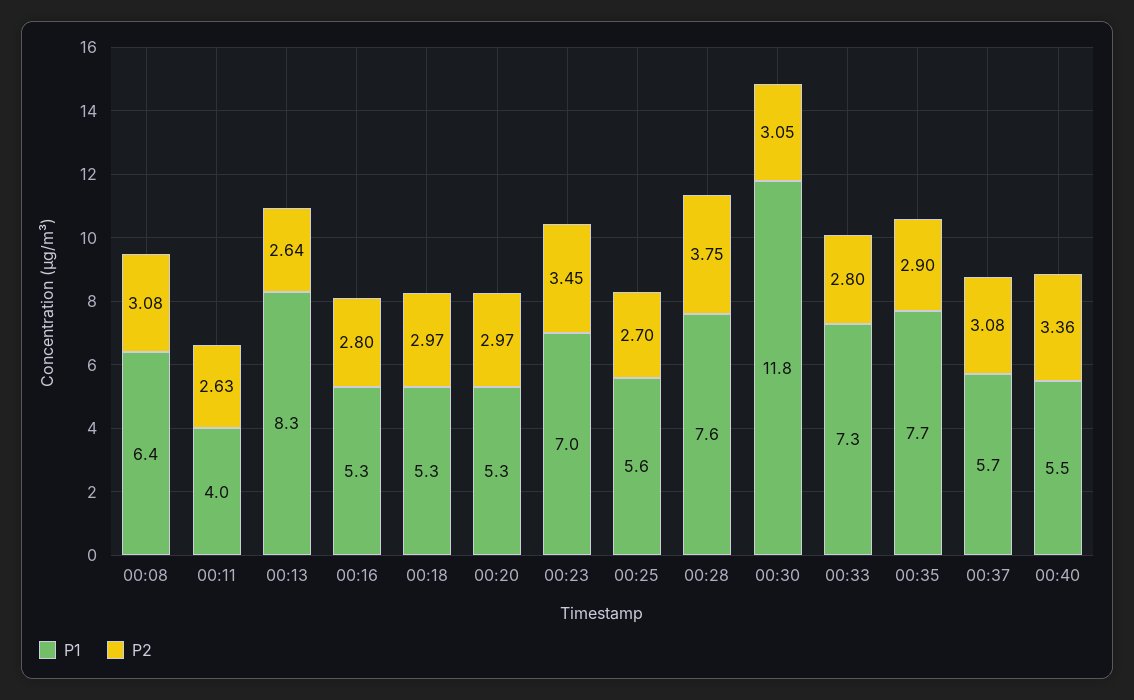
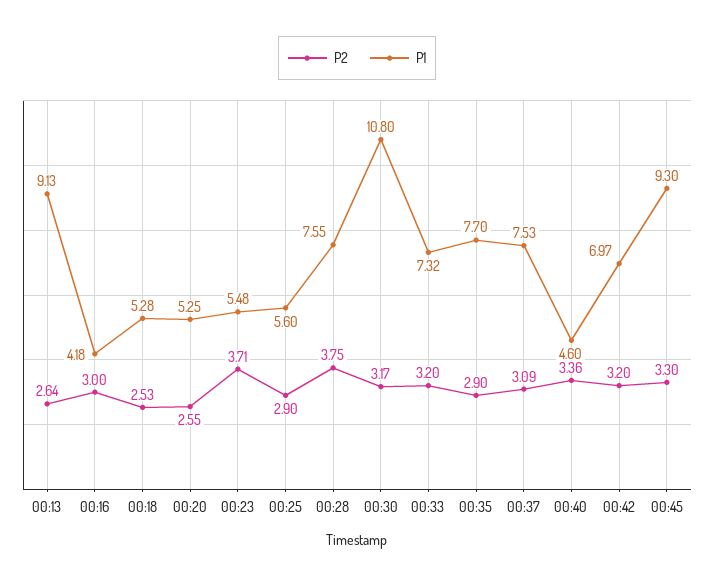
P1, 00:08: 6.4 -> none
P2, 00:08: 3.08 -> none
P1, 00:11: 4 -> none
P2, 00:11: 2.63 -> none
P1, 00:13: 8.3 -> 9.13
P1, 00:16: 5.3 -> 4.18
P2, 00:16: 2.8 -> 3
P2, 00:18: 2.97 -> 2.53
P2, 00:20: 2.97 -> 2.55
P1, 00:23: 7 -> 5.48
P2, 00:23: 3.45 -> 3.71
P2, 00:25: 2.7 -> 2.9
P1, 00:30: 11.8 -> 10.8
P2, 00:30: 3.05 -> 3.17
P2, 00:33: 2.8 -> 3.2
P1, 00:37: 5.7 -> 7.53
P2, 00:37: 3.08 -> 3.09
P1, 00:40: 5.5 -> 4.6
P2, 00:42: none -> 3.2
P1, 00:42: none -> 6.97
P2, 00:45: none -> 3.3
P1, 00:45: none -> 9.3

